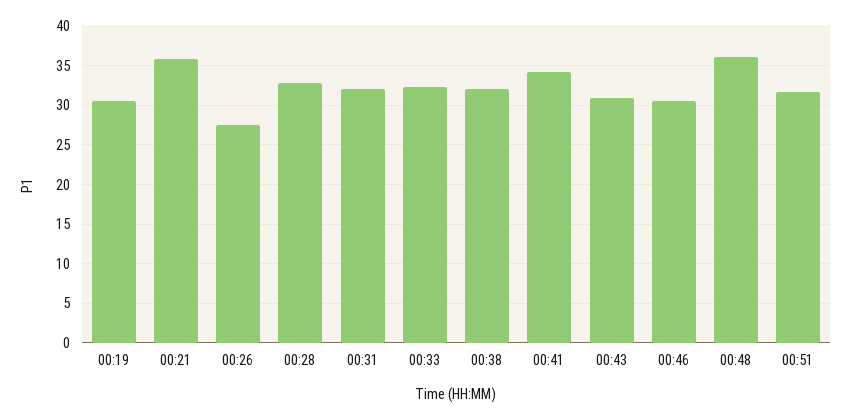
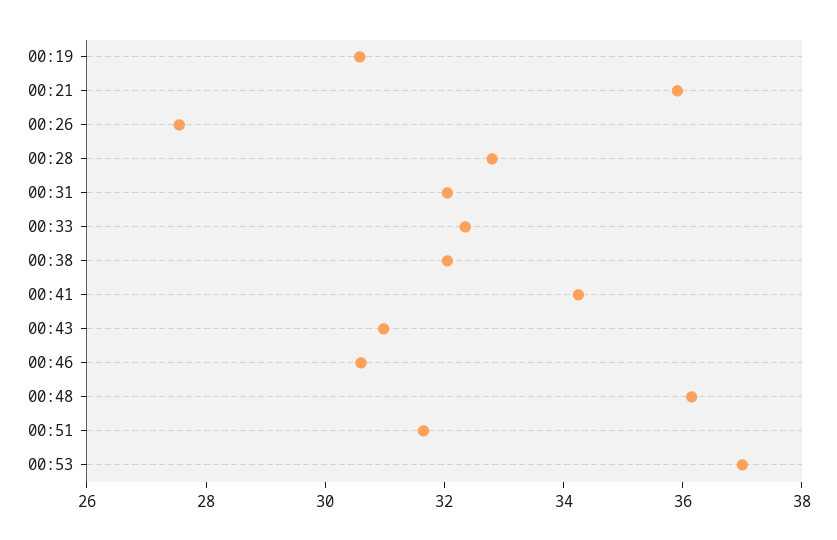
00:53: none -> 37

